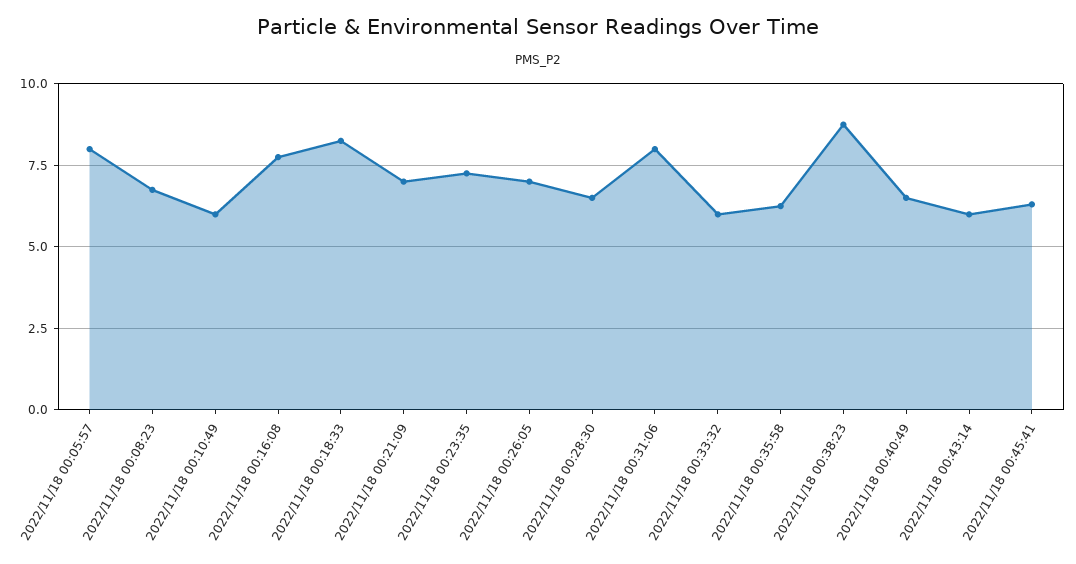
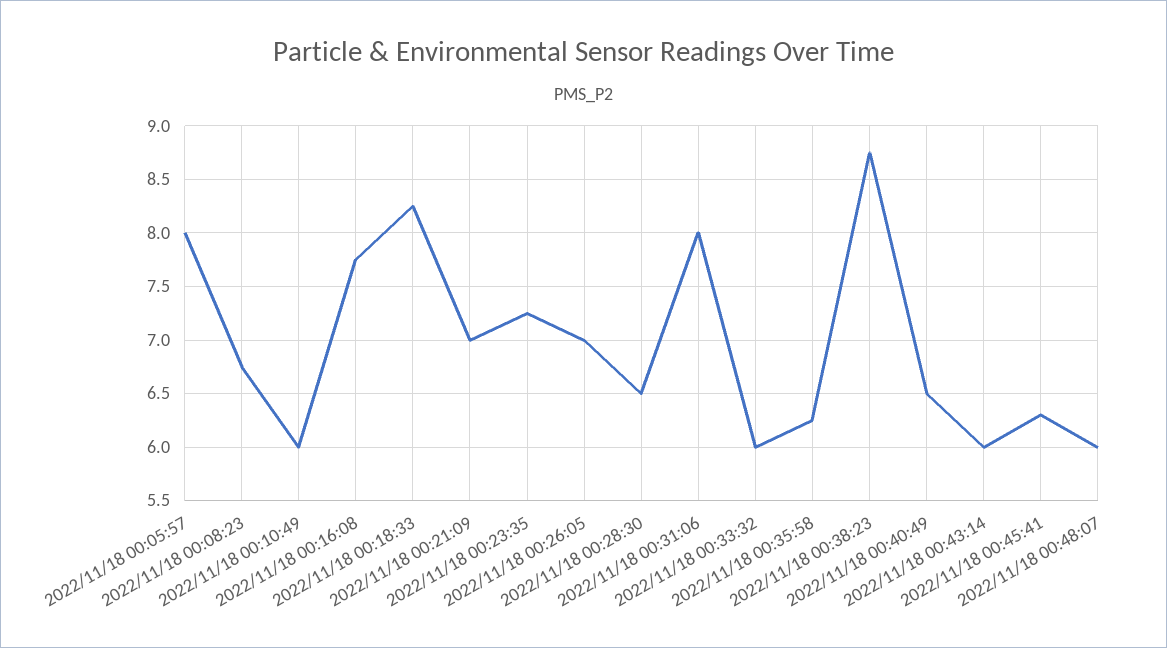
2022/11/18 00:48:07: none -> 6

